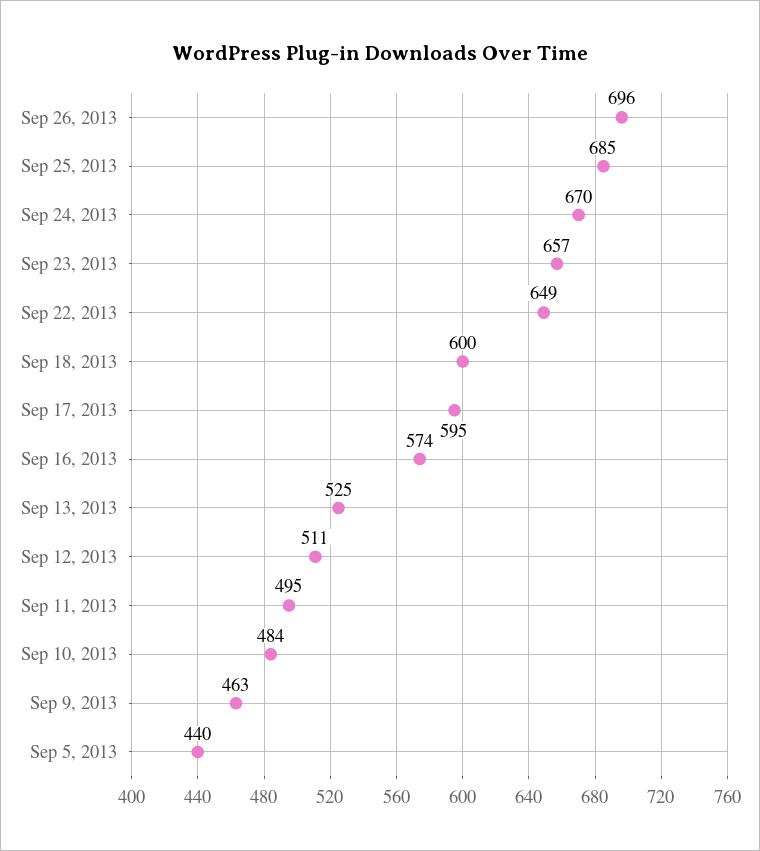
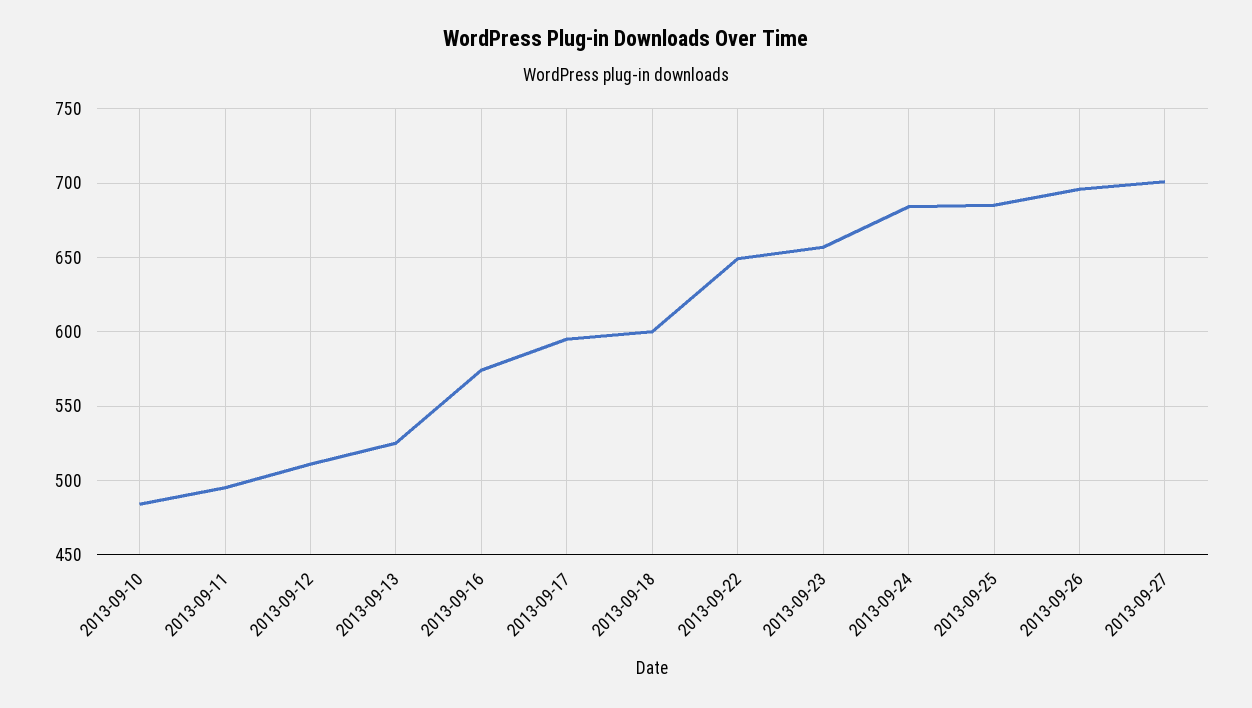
Sep 24, 2013: 670 -> 685
Sep 9, 2013: 463 -> none
Sep 5, 2013: 440 -> none
2013-09-27: none -> 700

